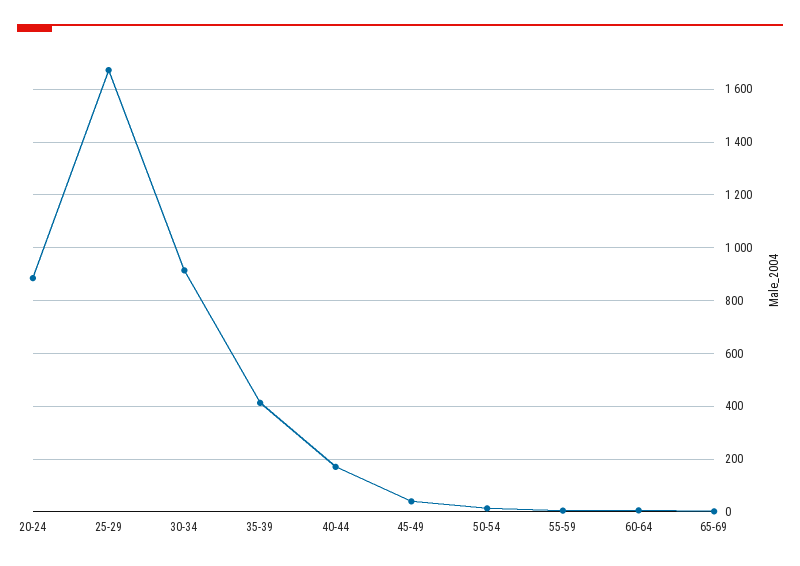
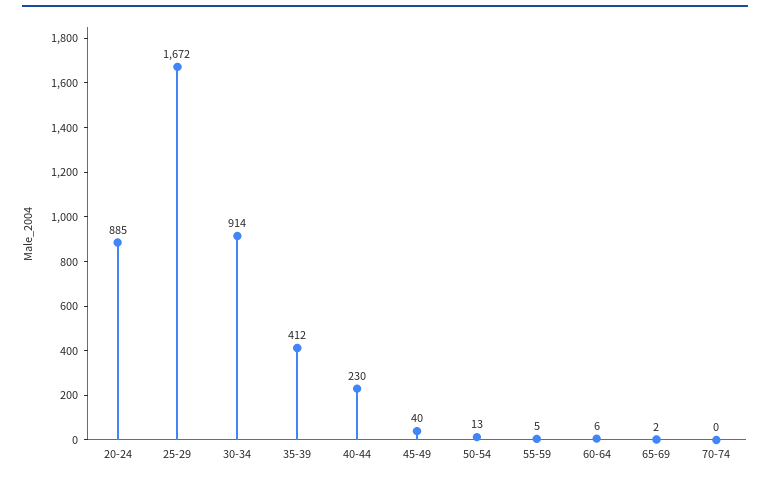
40-44: 175 -> 230
70-74: none -> 0

